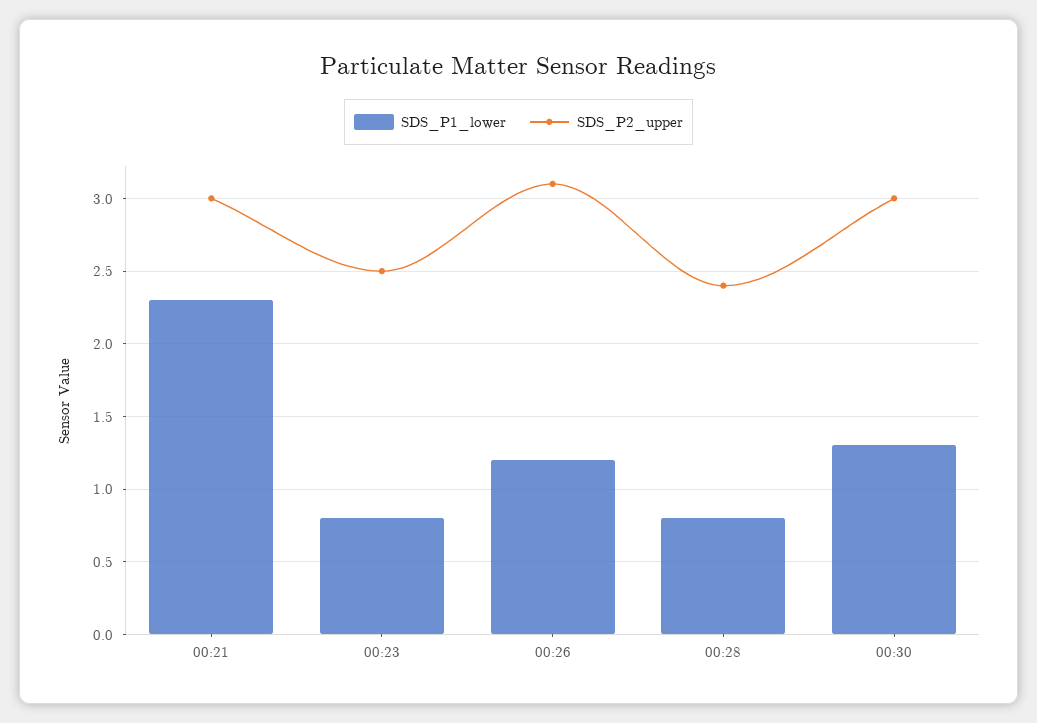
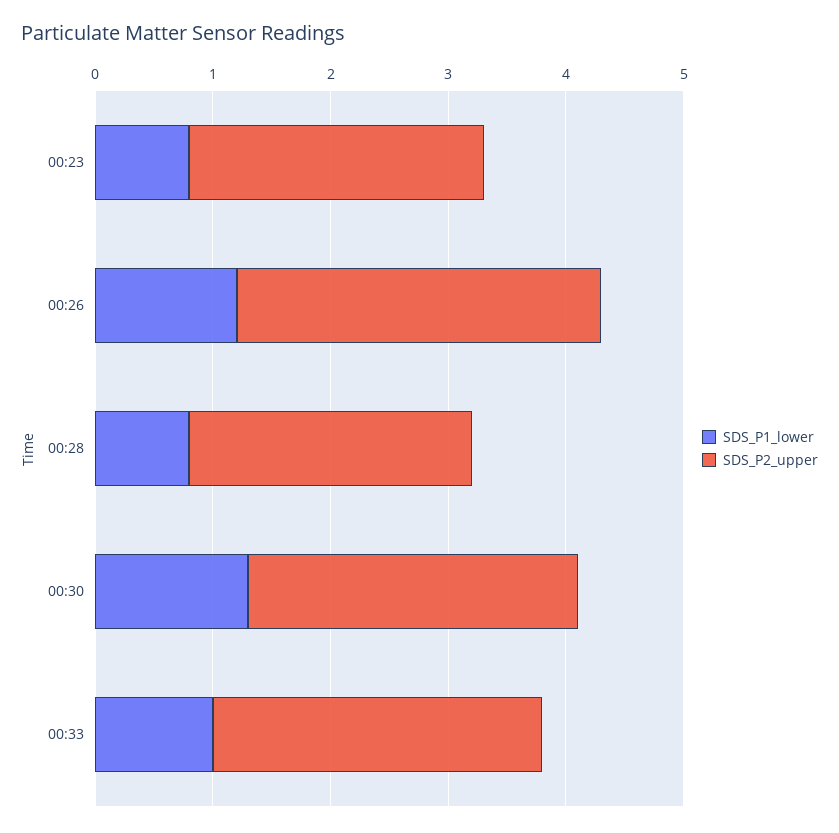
SDS_P1_lower, 00:21: 2.3 -> none
SDS_P2_upper, 00:21: 3 -> none
SDS_P2_upper, 00:30: 3 -> 2.8
SDS_P1_lower, 00:33: none -> 1
SDS_P2_upper, 00:33: none -> 2.8

